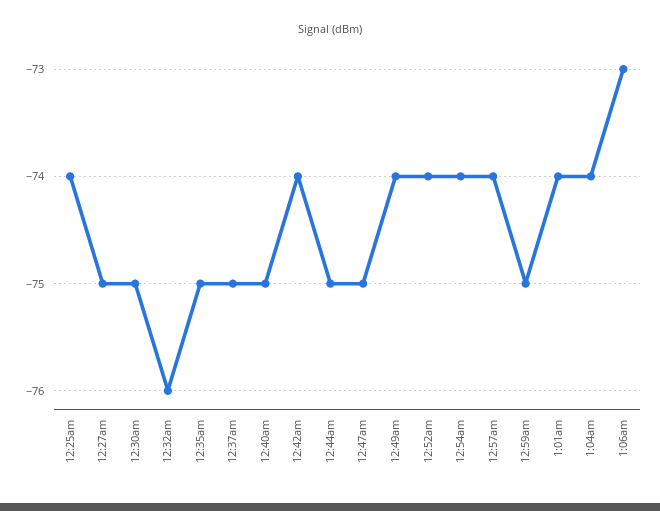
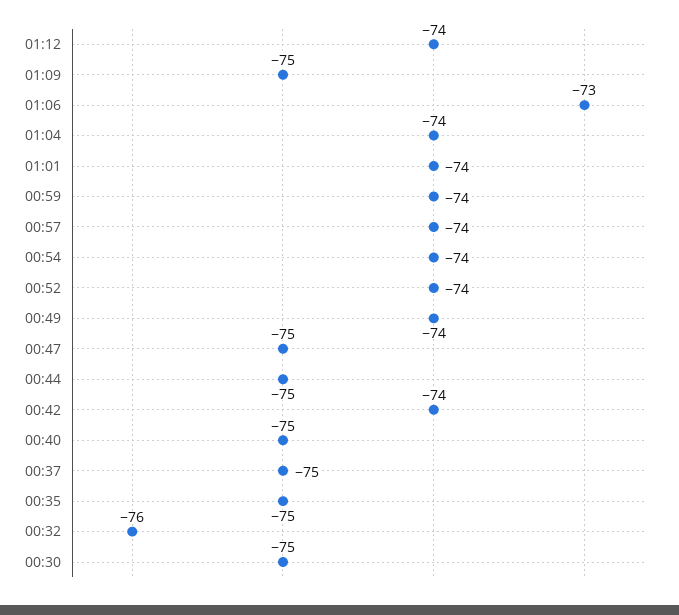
12:25am: -74 -> none
12:27am: -75 -> none
12:59am: -75 -> -74
01:12: none -> -74
01:09: none -> -75

